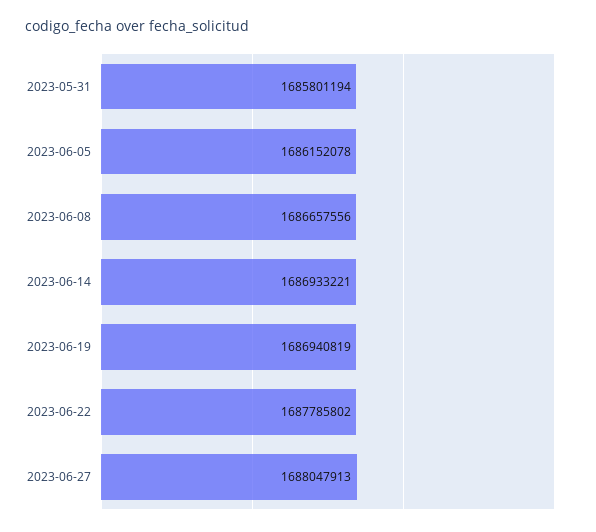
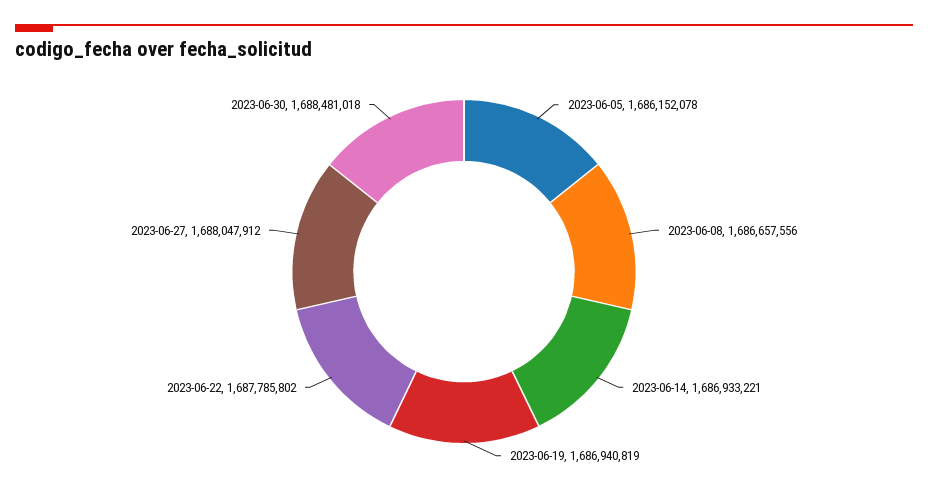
2023-05-31: 1685801194 -> none
2023-06-27: 1688047913 -> 1688047912
2023-06-30: none -> 1688481018

